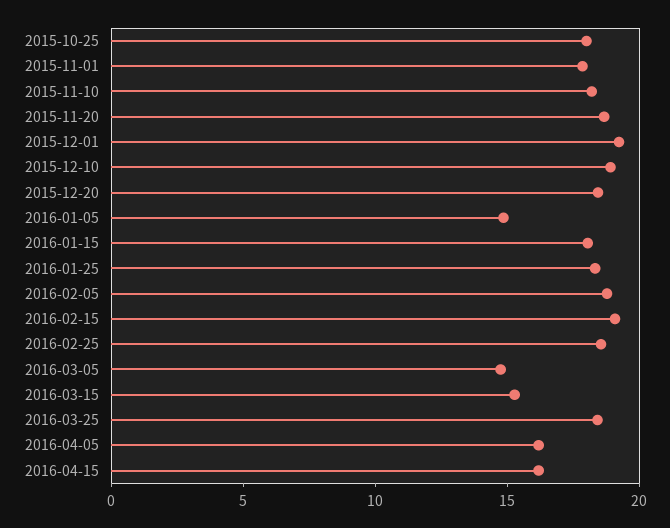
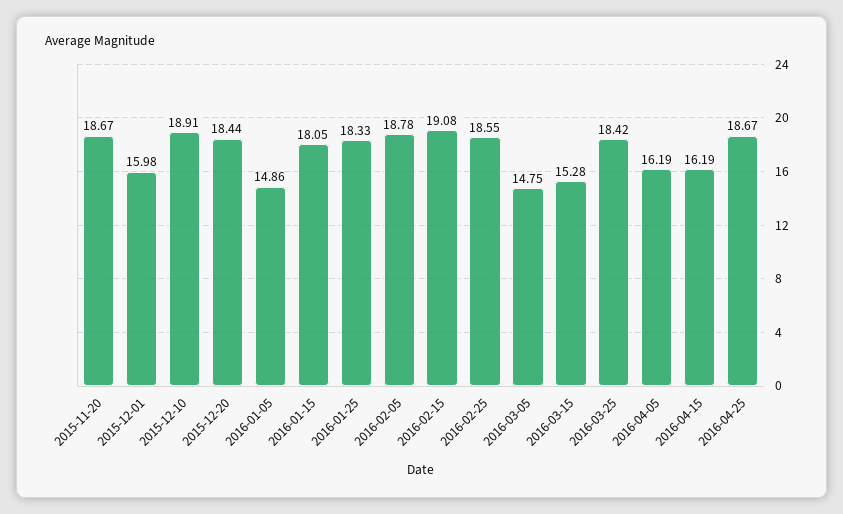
2015-10-25: 18 -> none
2015-11-01: 18 -> none
2015-11-10: 18 -> none
2015-12-01: 19 -> 15.98
2016-04-25: none -> 18.67

